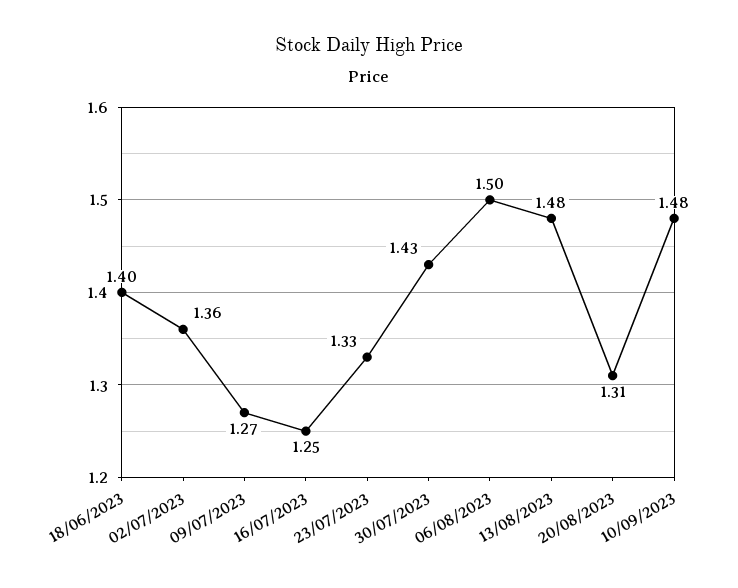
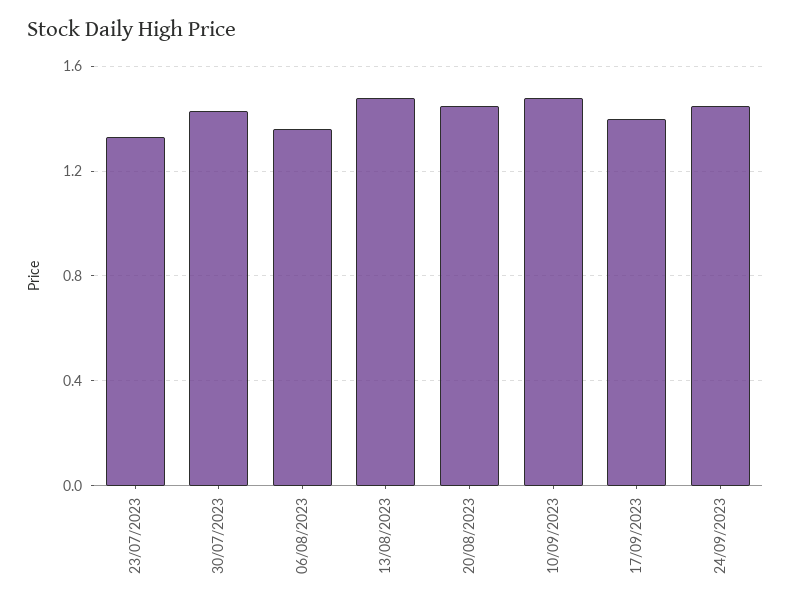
18/06/2023: 1.4 -> none
02/07/2023: 1.36 -> none
09/07/2023: 1.27 -> none
16/07/2023: 1.25 -> none
06/08/2023: 1.5 -> 1.35
20/08/2023: 1.31 -> 1.45
17/09/2023: none -> 1.4
24/09/2023: none -> 1.45

